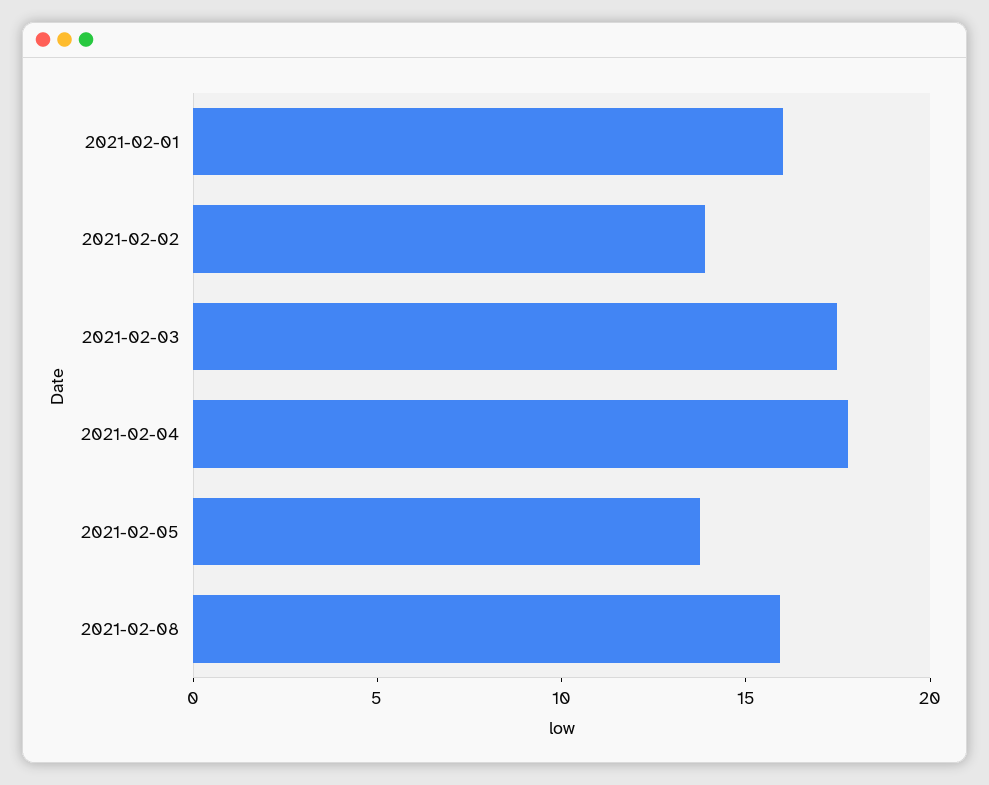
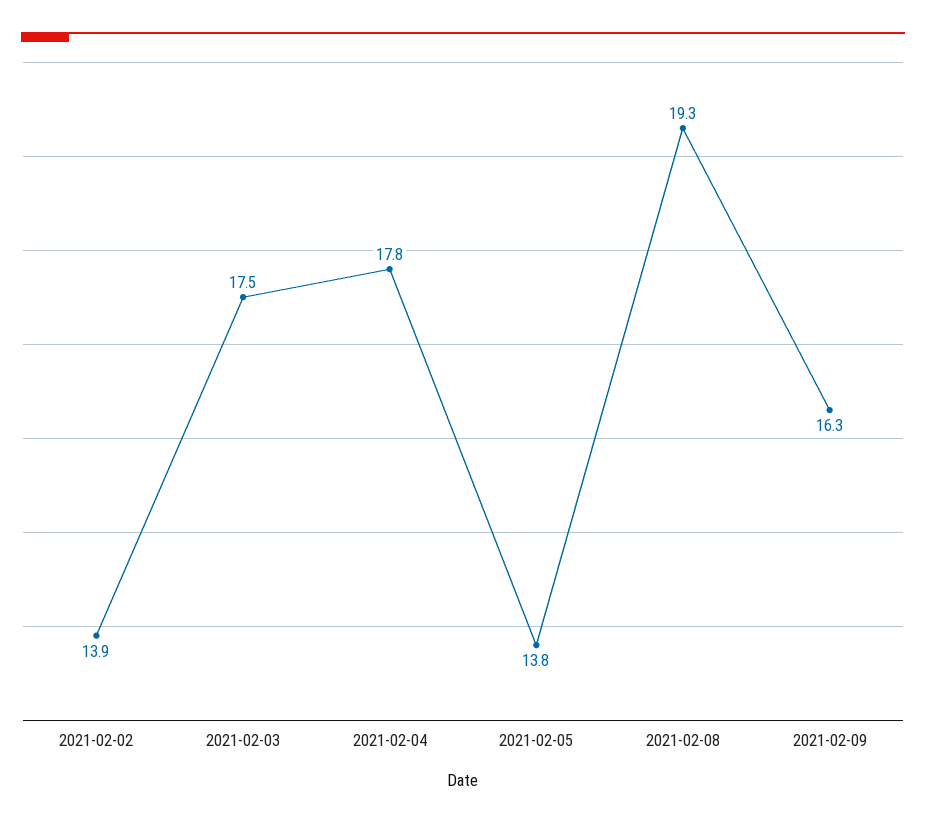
2021-02-01: 16 -> none
2021-02-08: 16 -> 19.3
2021-02-09: none -> 16.3

